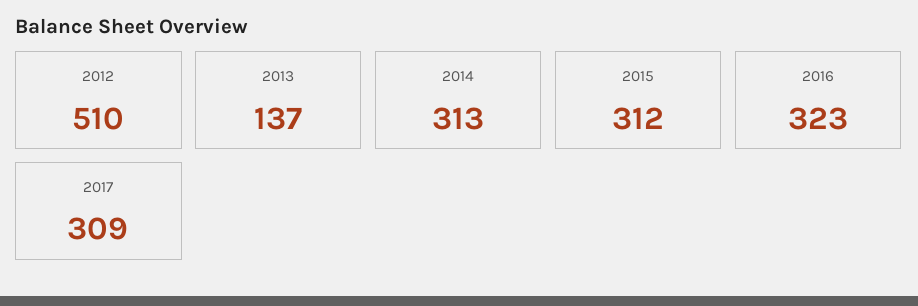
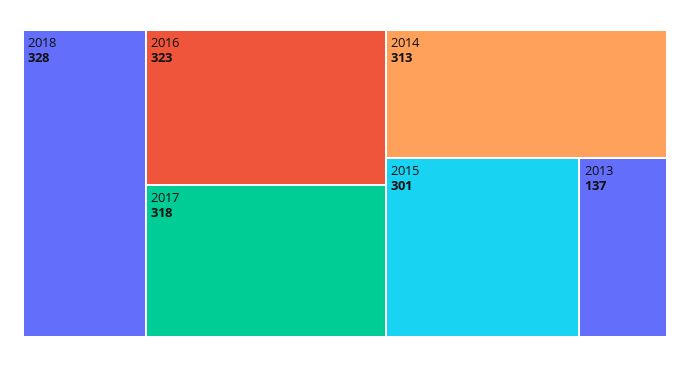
2012: 510 -> none
2015: 312 -> 301
2017: 309 -> 318
2018: none -> 328

